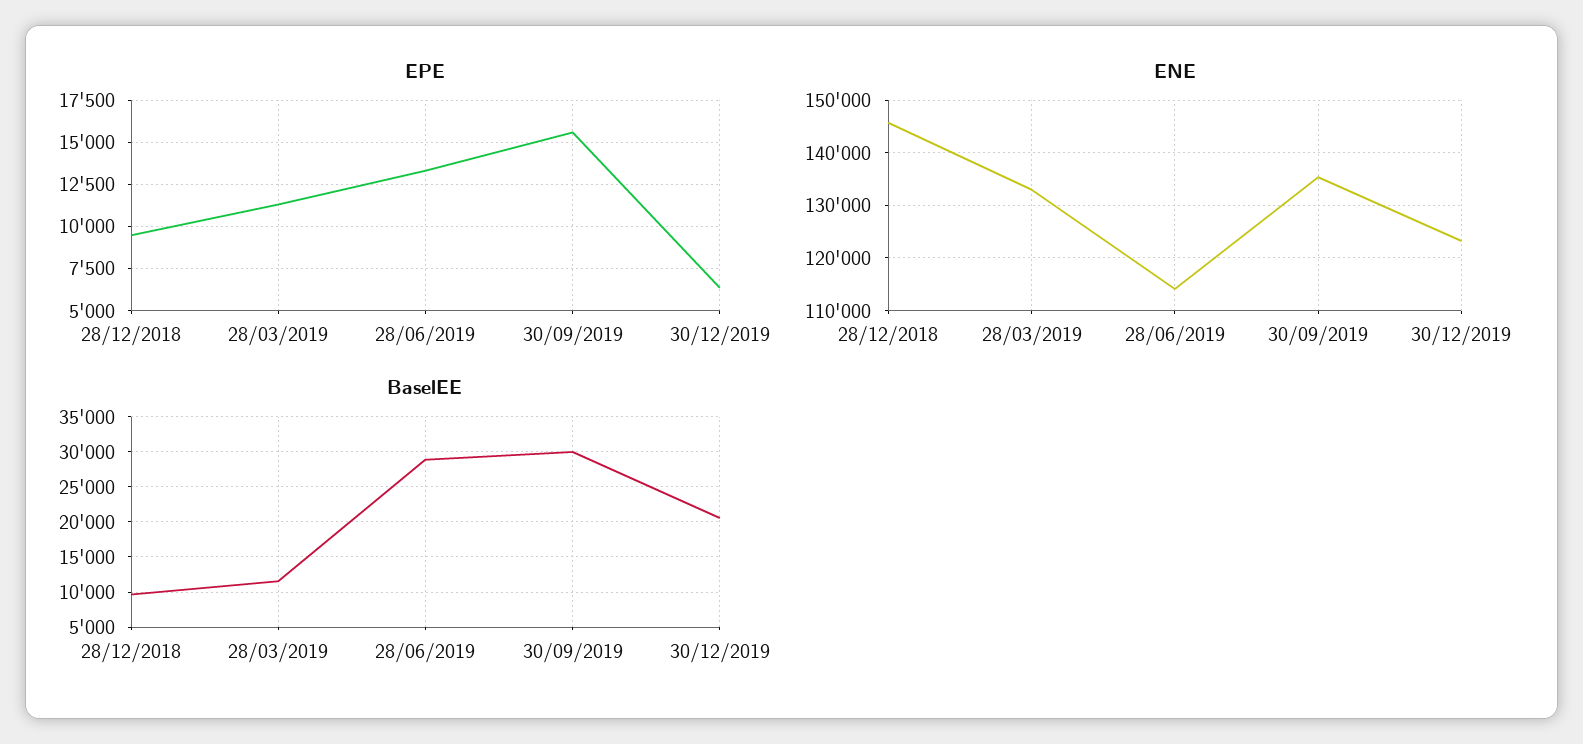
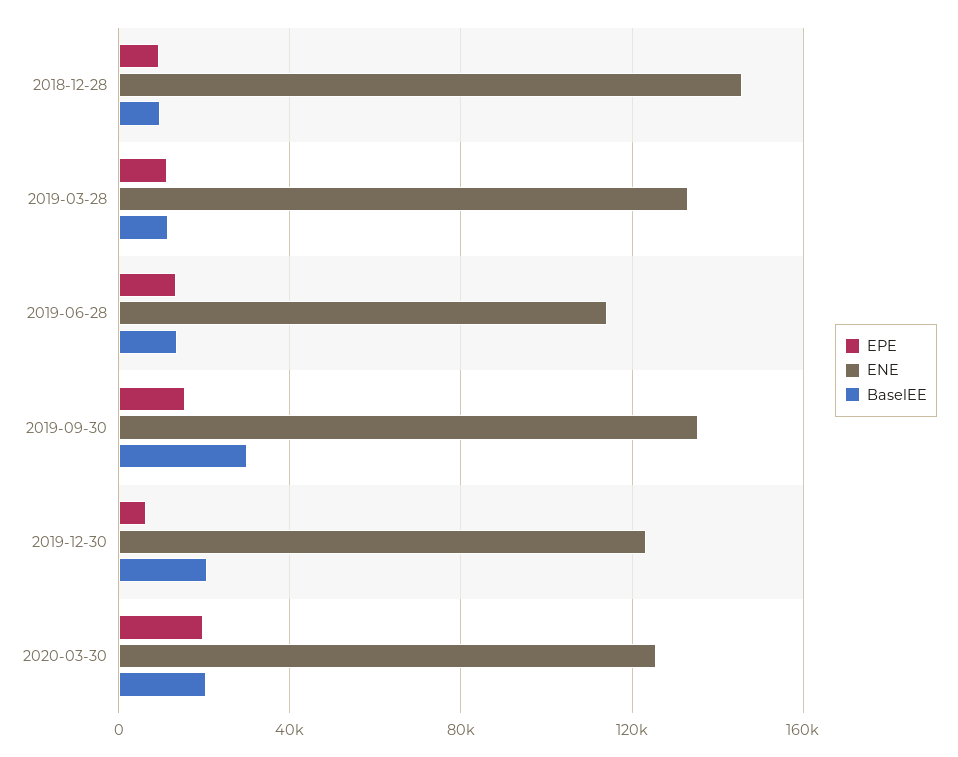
BaselEE, 28/06/2019: 29000 -> 15000
EPE, 2020-03-30: none -> 20000
ENE, 2020-03-30: none -> 125000
BaselEE, 2020-03-30: none -> 20000

